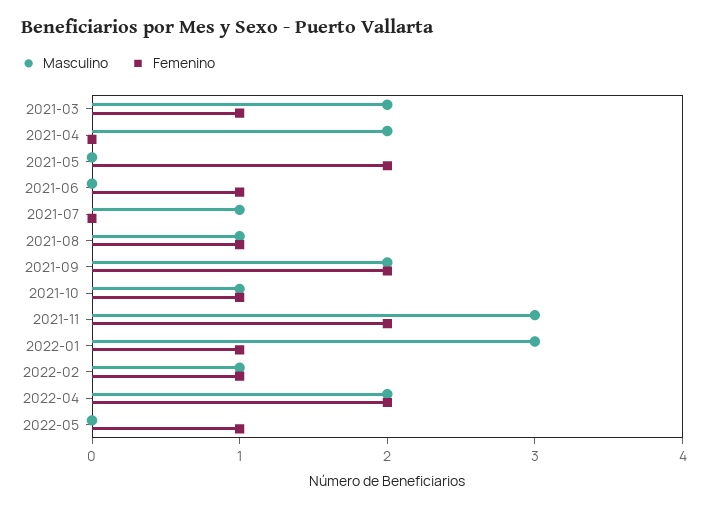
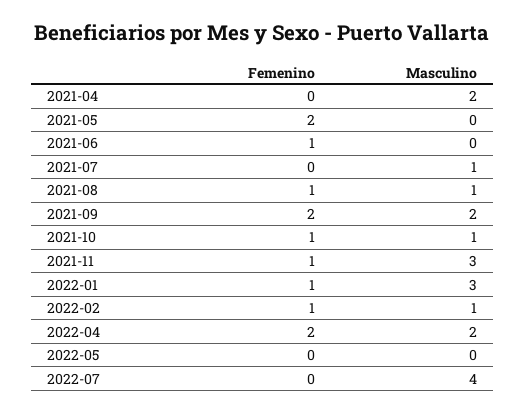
Masculino, 2021-03: 2 -> none
Femenino, 2021-03: 1 -> none
Femenino, 2021-11: 2 -> 1
Femenino, 2022-05: 1 -> 0
Femenino, 2022-07: none -> 0
Masculino, 2022-07: none -> 4

